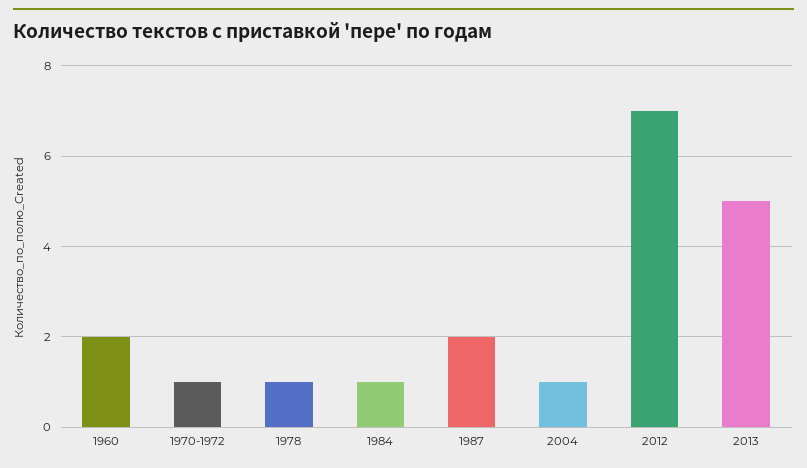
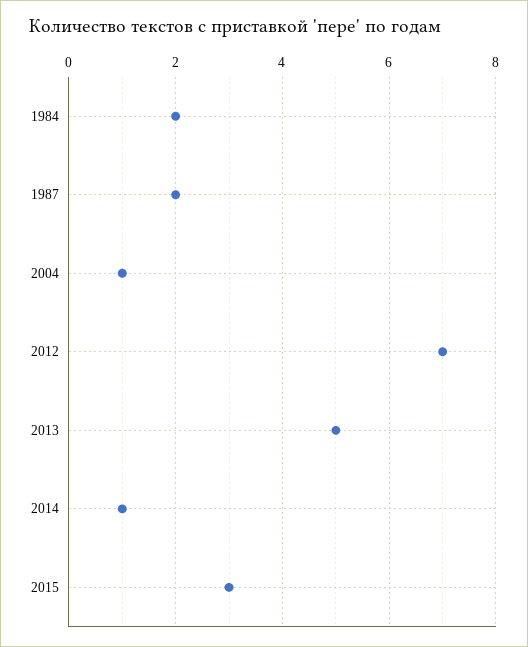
1960: 2 -> none
1970-1972: 1 -> none
1978: 1 -> none
1984: 1 -> 2
2014: none -> 1
2015: none -> 3

